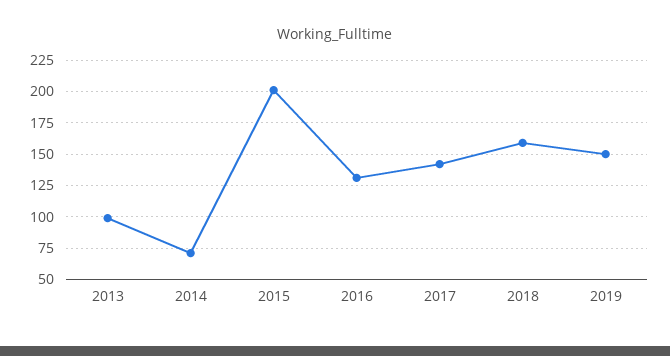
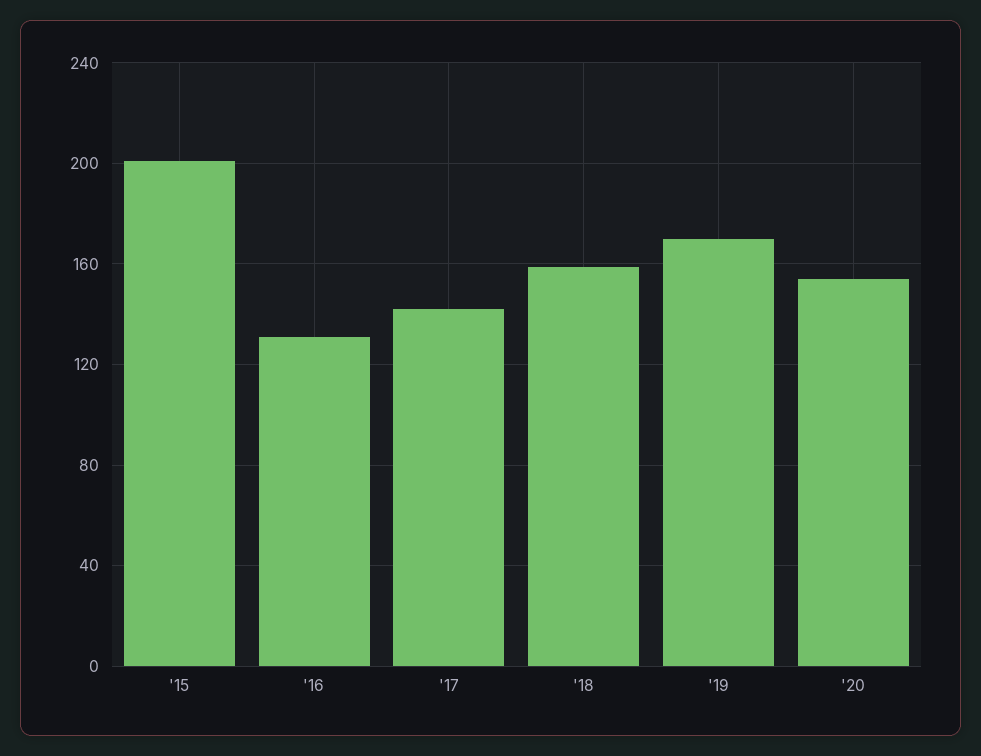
2013: 100 -> none
2014: 70 -> none
2019: 150 -> 170
'20: none -> 155

